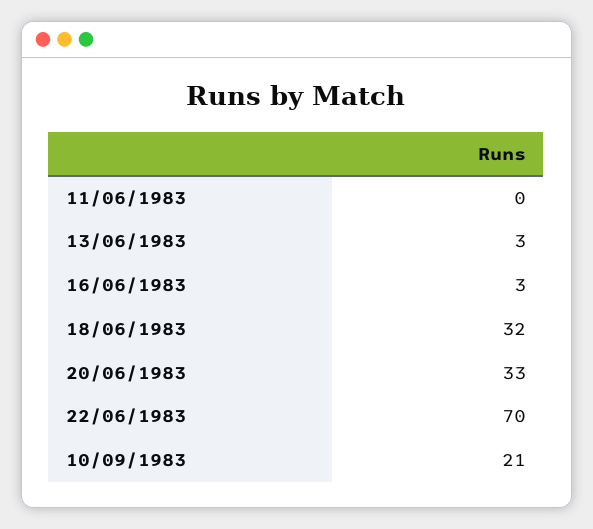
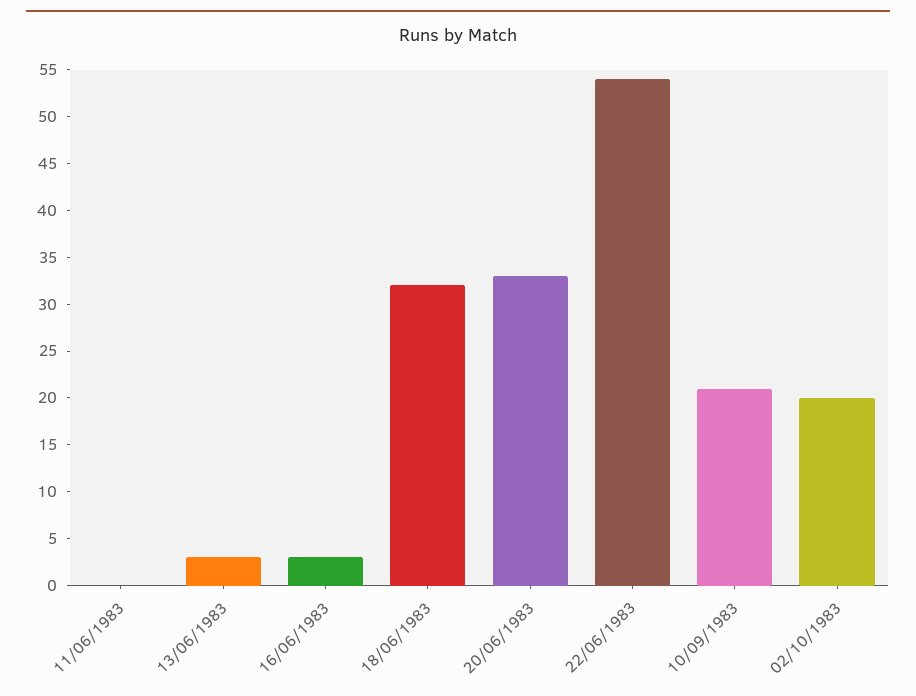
22/06/1983: 70 -> 54
02/10/1983: none -> 20

